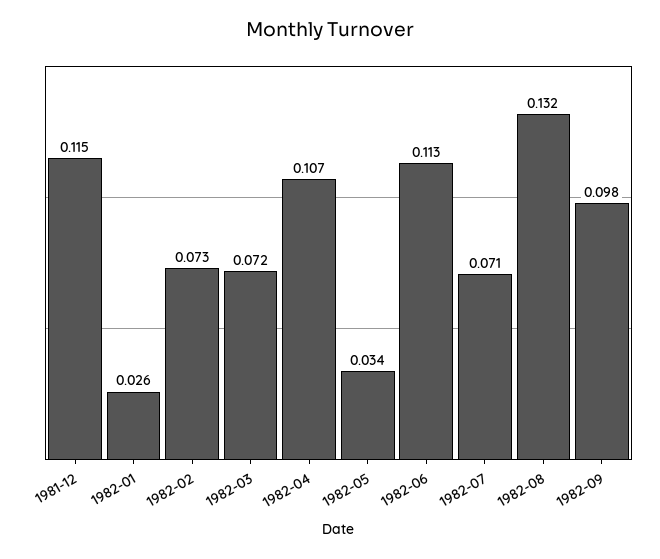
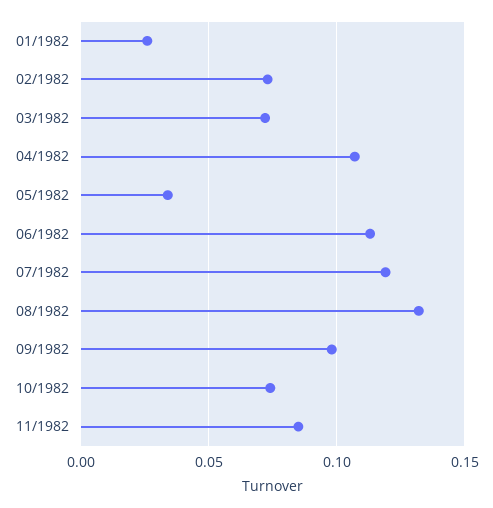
1981-12: 0.115 -> none
1982-07: 0.071 -> 0.12
10/1982: none -> 0.075
11/1982: none -> 0.085

